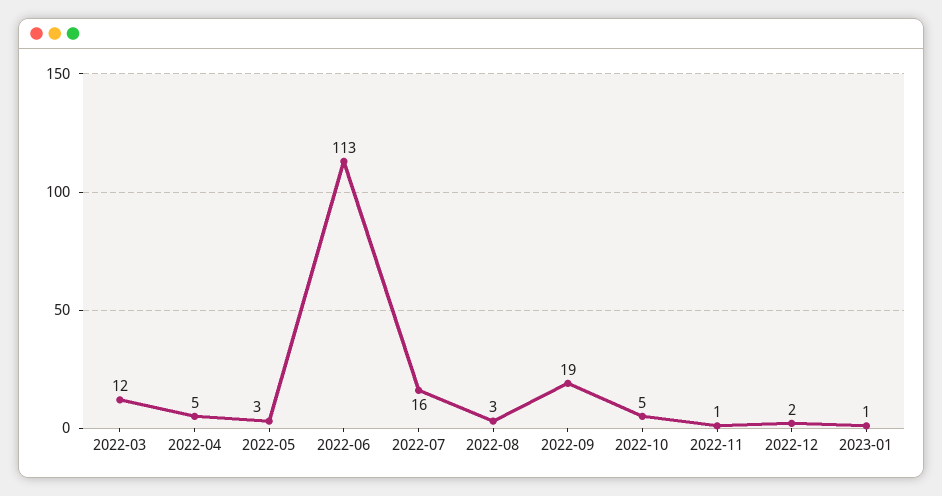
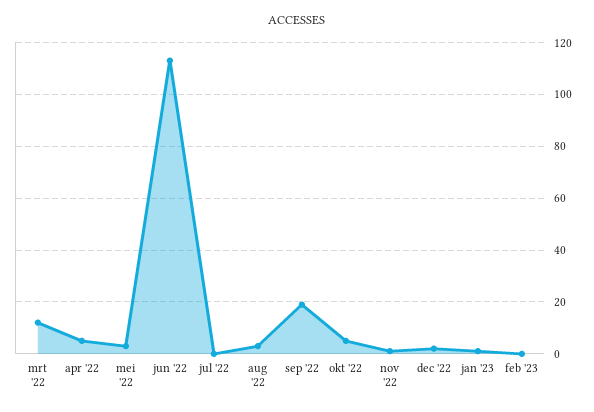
2022-07: 16 -> 0
feb '23: none -> 0

